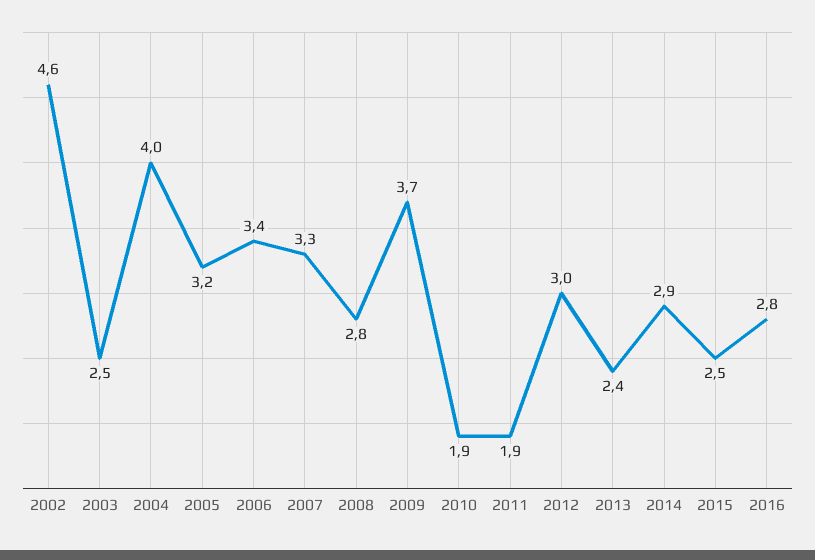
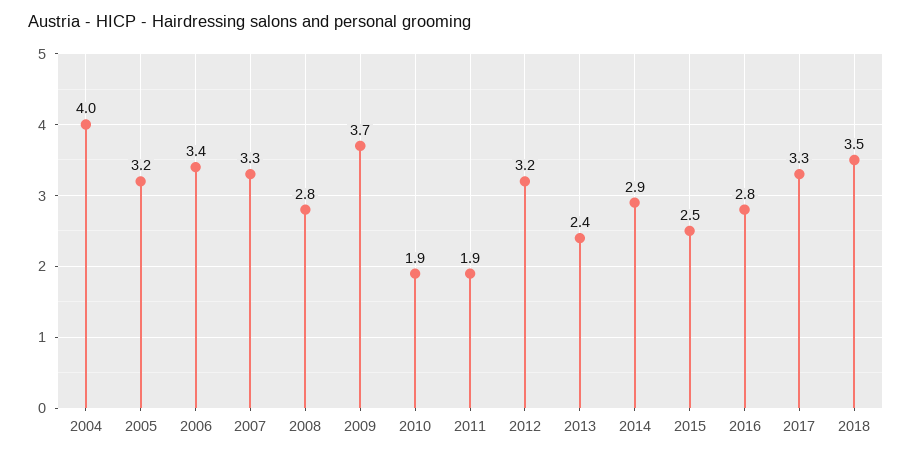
2002: 4.6 -> none
2003: 2.5 -> none
2012: 3 -> 3.2
2017: none -> 3.3
2018: none -> 3.5

